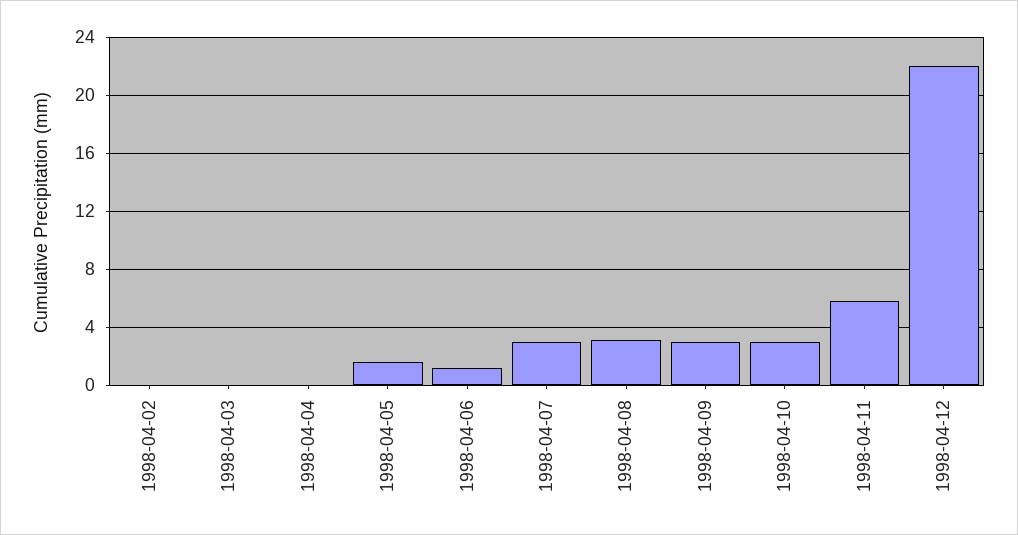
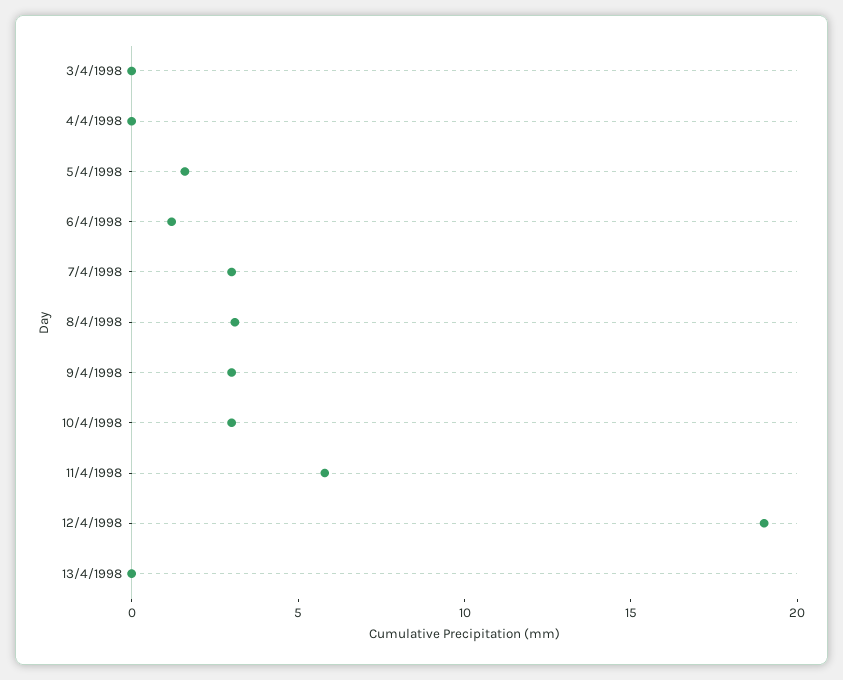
1998-04-02: 0 -> none
1998-04-12: 22 -> 19
13/4/1998: none -> 0

